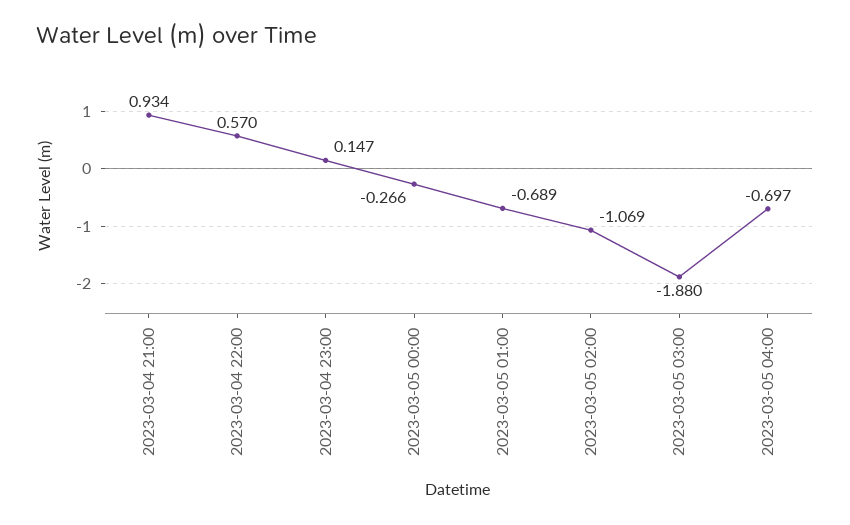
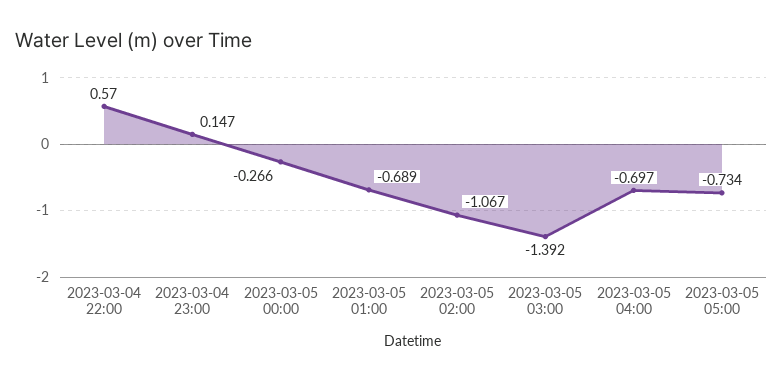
2023-03-04 21:00: 0.934 -> none
2023-03-05 02:00: -1.069 -> -1.067
2023-03-05 03:00: -1.88 -> -1.392
2023-03-05 05:00: none -> -0.734

